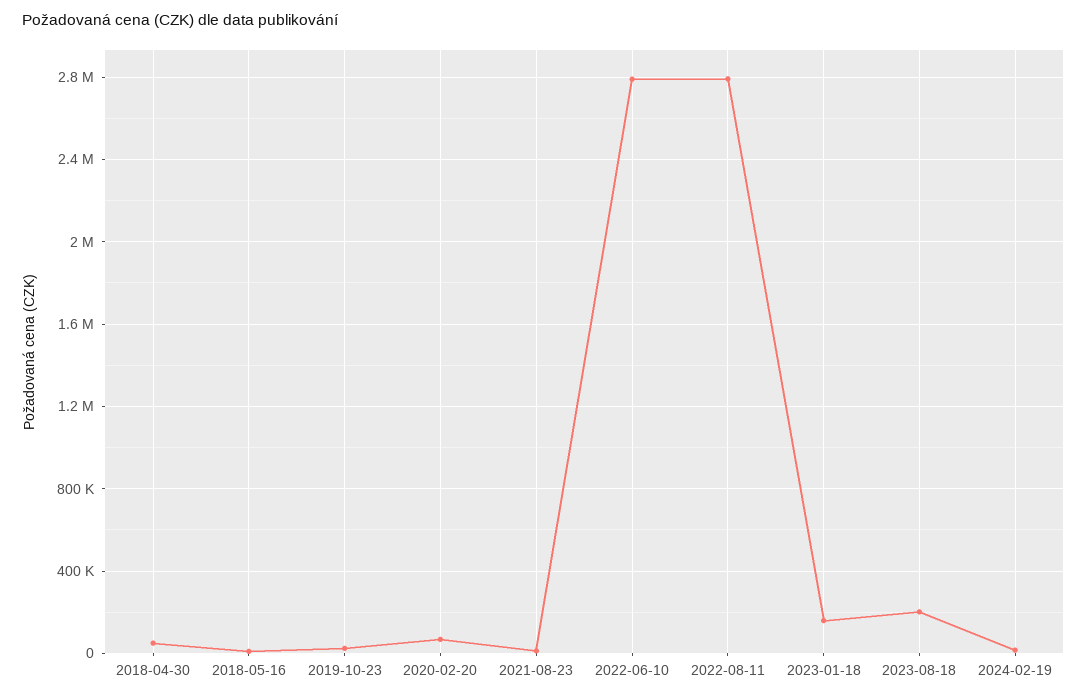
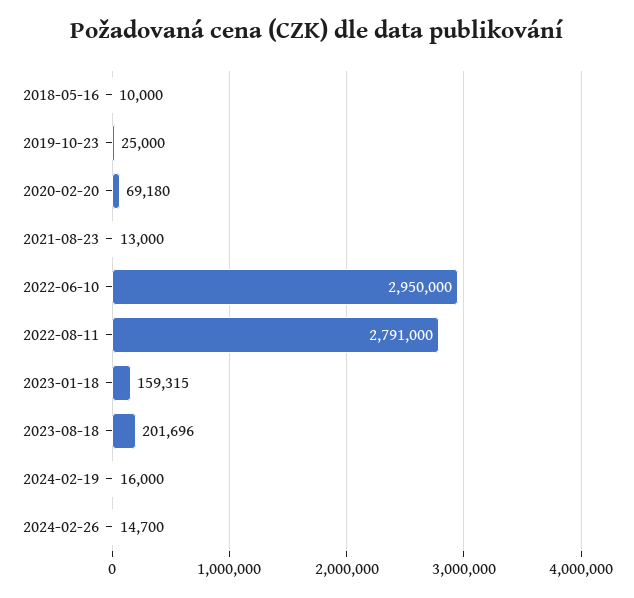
2018-04-30: 50000 -> none
2022-06-10: 2800000 -> 2950000
2024-02-26: none -> 14700

